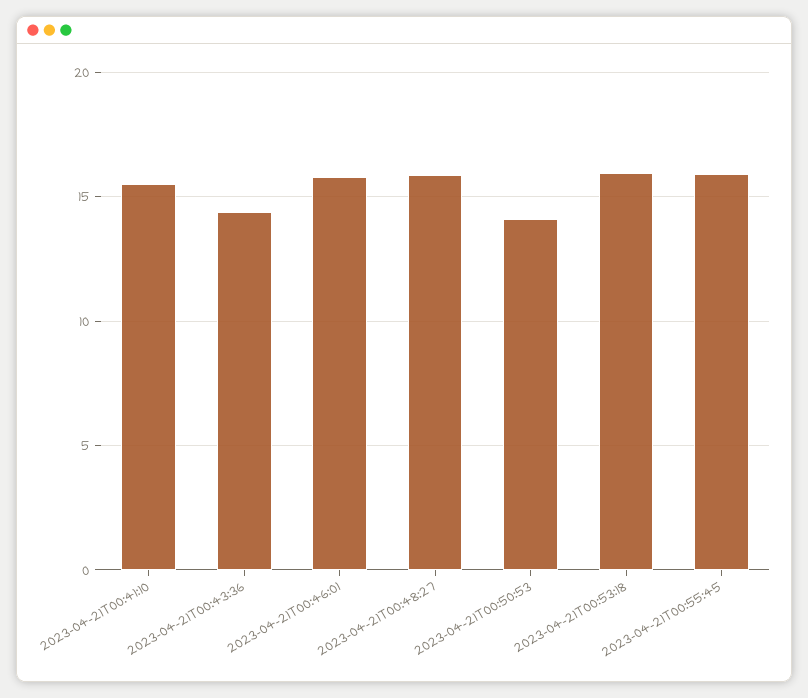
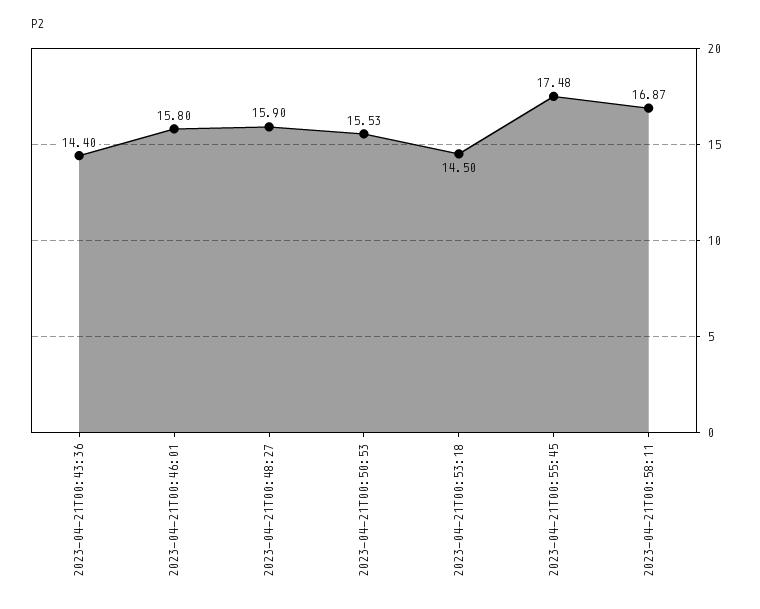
2023-04-21T00:41:10: 15.5 -> none
2023-04-21T00:50:53: 14 -> 15.53
2023-04-21T00:53:18: 16 -> 14.5
2023-04-21T00:55:45: 16 -> 17.48
2023-04-21T00:58:11: none -> 16.87

